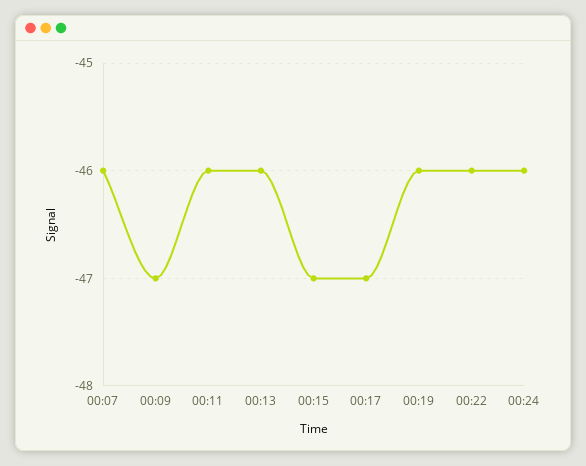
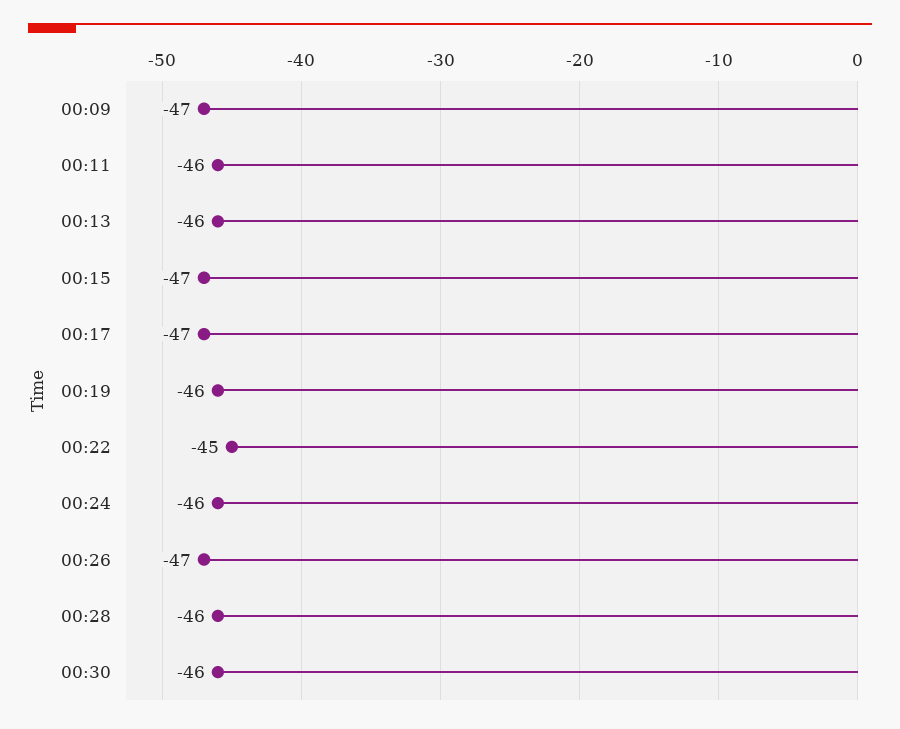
00:07: -46 -> none
00:22: -46 -> -45
00:26: none -> -47
00:28: none -> -46
00:30: none -> -46

